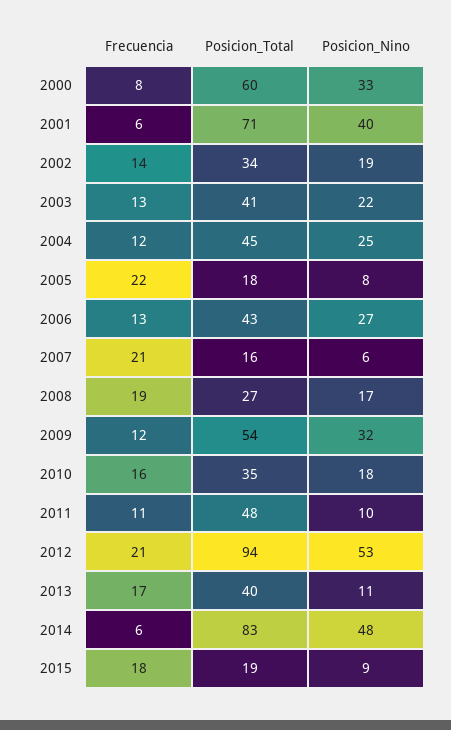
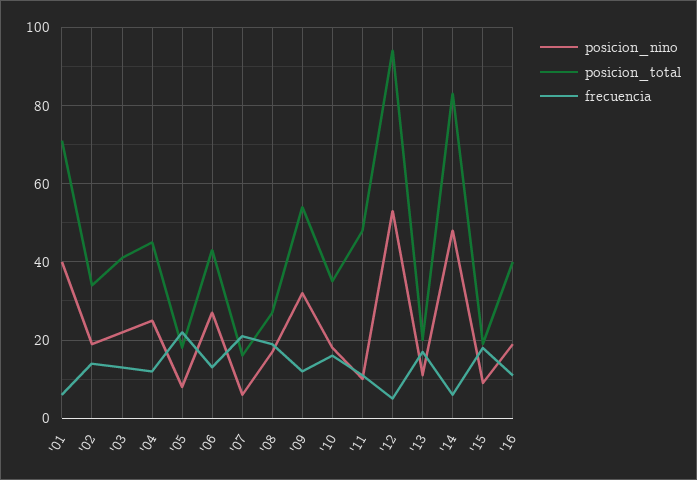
Frecuencia, 2000: 8 -> none
Posicion_Total, 2000: 60 -> none
Posicion_Nino, 2000: 33 -> none
Frecuencia, 2012: 21 -> 5
Posicion_Total, 2013: 40 -> 20
Posicion_Nino, '16: none -> 20
Posicion_Total, '16: none -> 40
Frecuencia, '16: none -> 10

